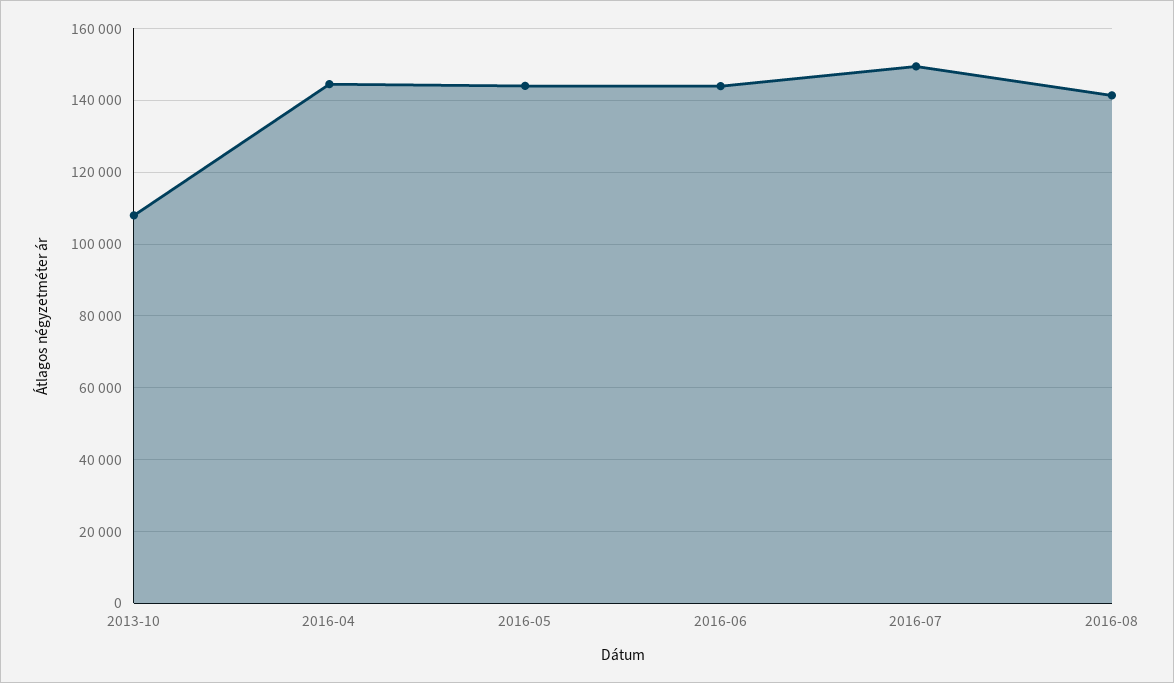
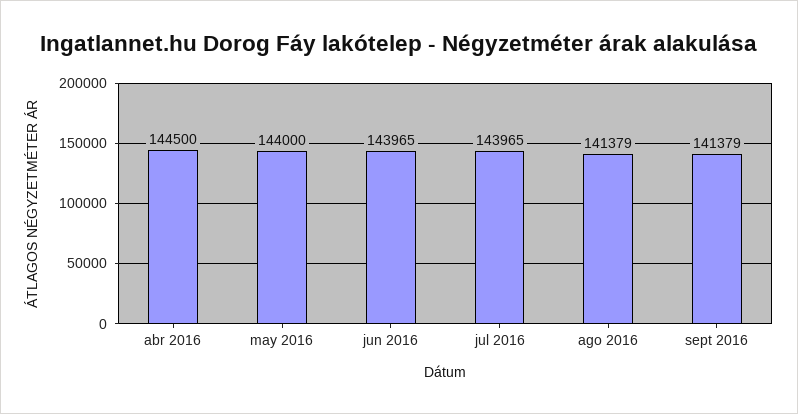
2013-10: 108000 -> none
2016-07: 150000 -> 143965
sept 2016: none -> 141379

